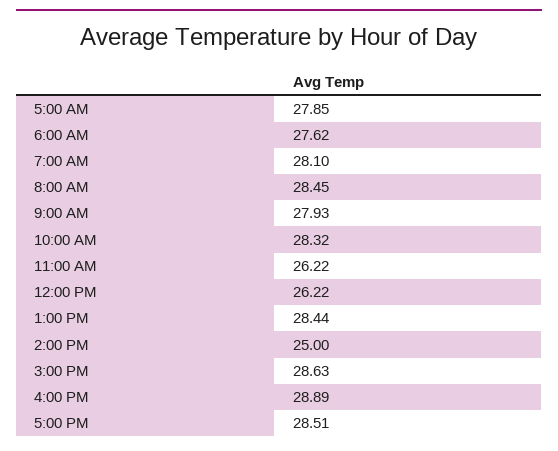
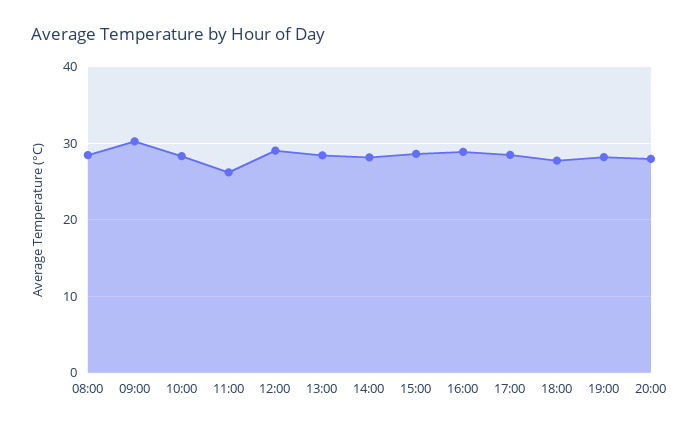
5:00 AM: 27.85 -> none
6:00 AM: 27.62 -> none
7:00 AM: 28.1 -> none
9:00 AM: 27.93 -> 30
12:00 PM: 26.22 -> 29
2:00 PM: 25 -> 28
18:00: none -> 28
19:00: none -> 28
20:00: none -> 28

